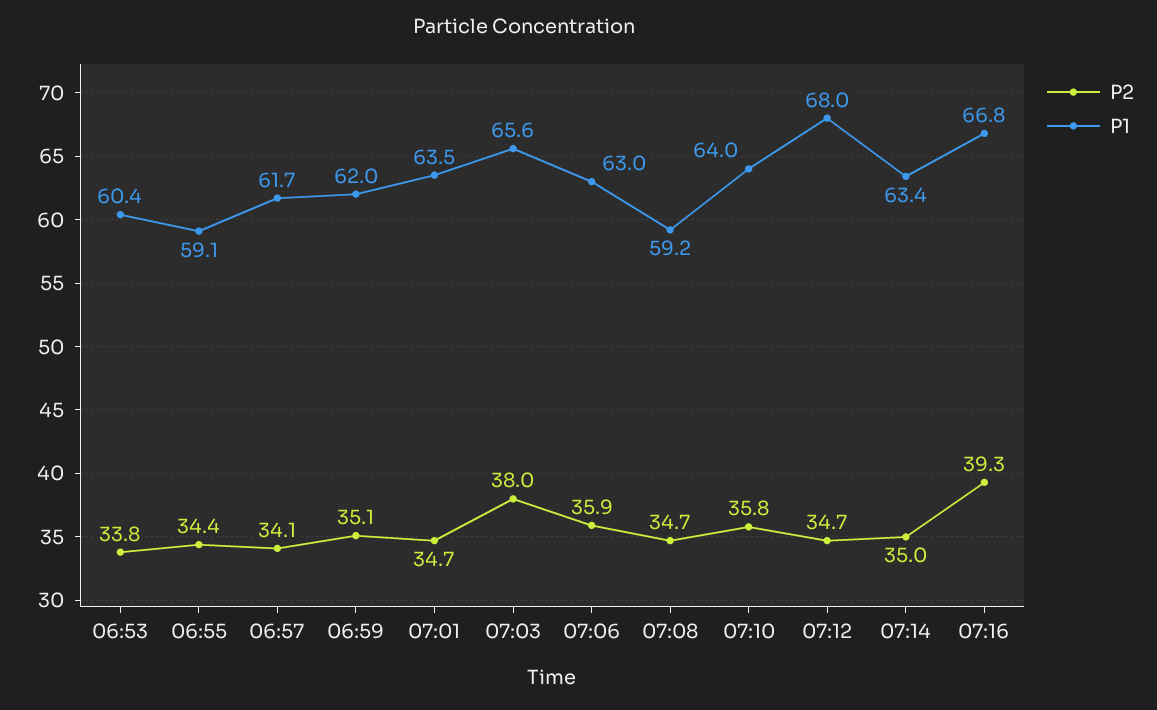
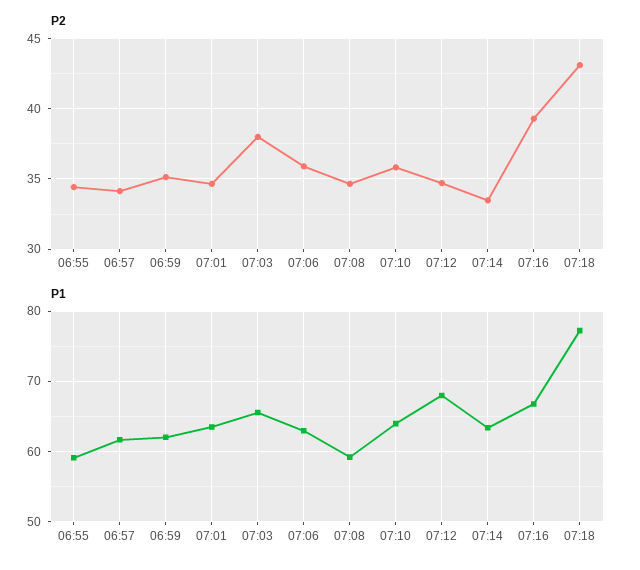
P2, 06:53: 33.8 -> none
P1, 06:53: 60.4 -> none
P2, 07:14: 35 -> 33.5
P2, 07:18: none -> 43
P1, 07:18: none -> 77

